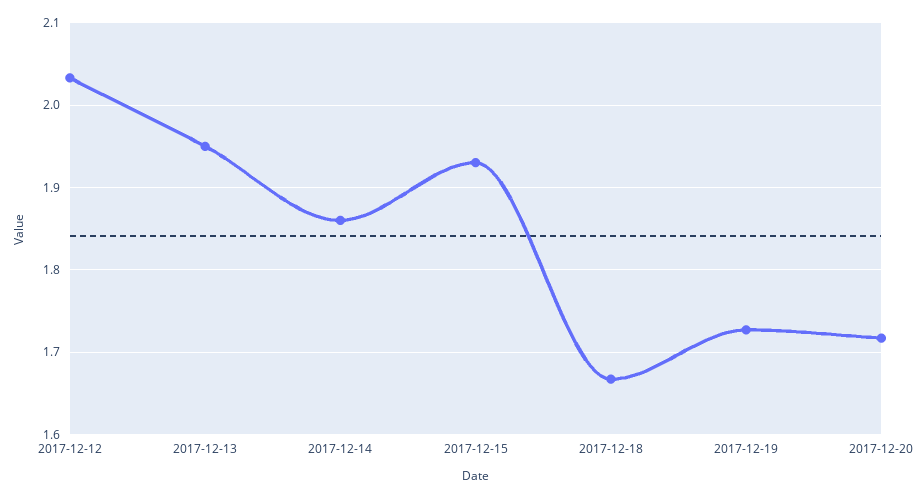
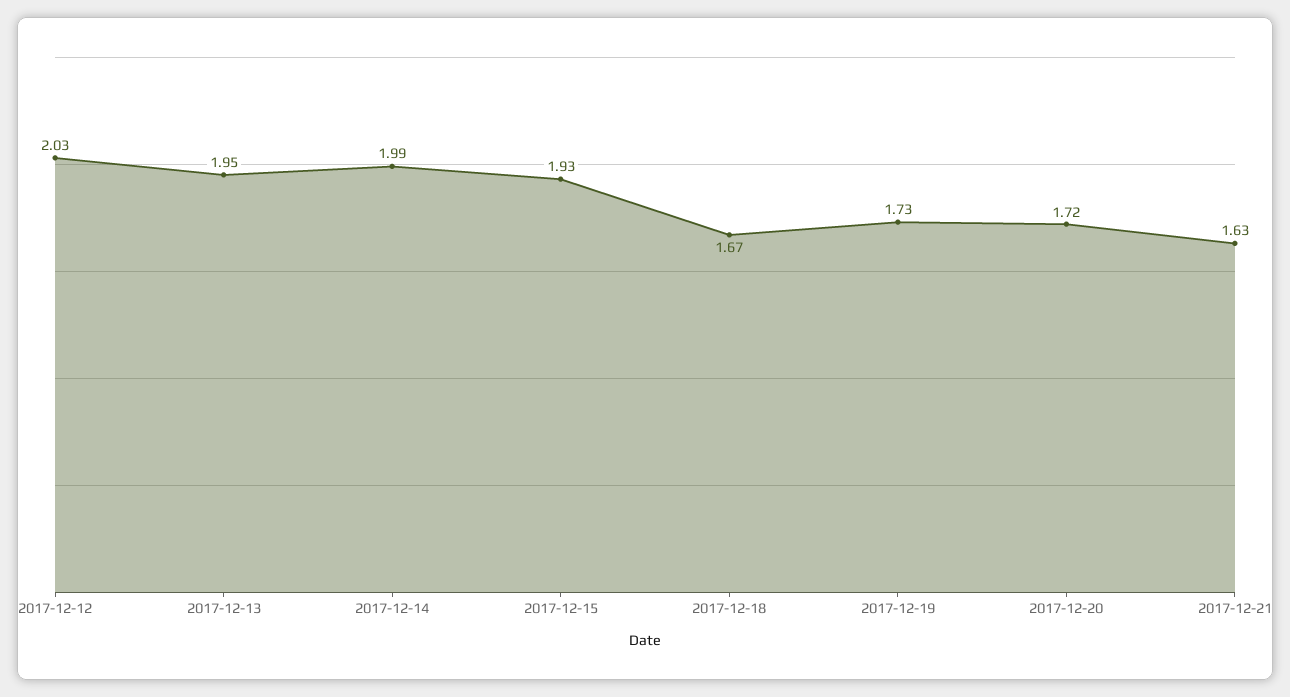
2017-12-14: 1.86 -> 1.99
2017-12-21: none -> 1.63

